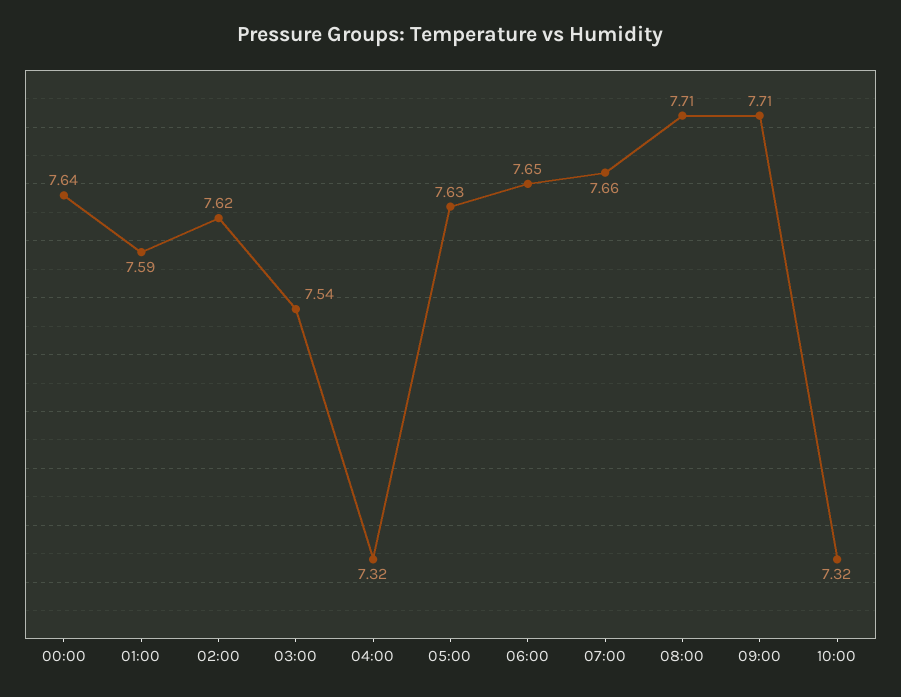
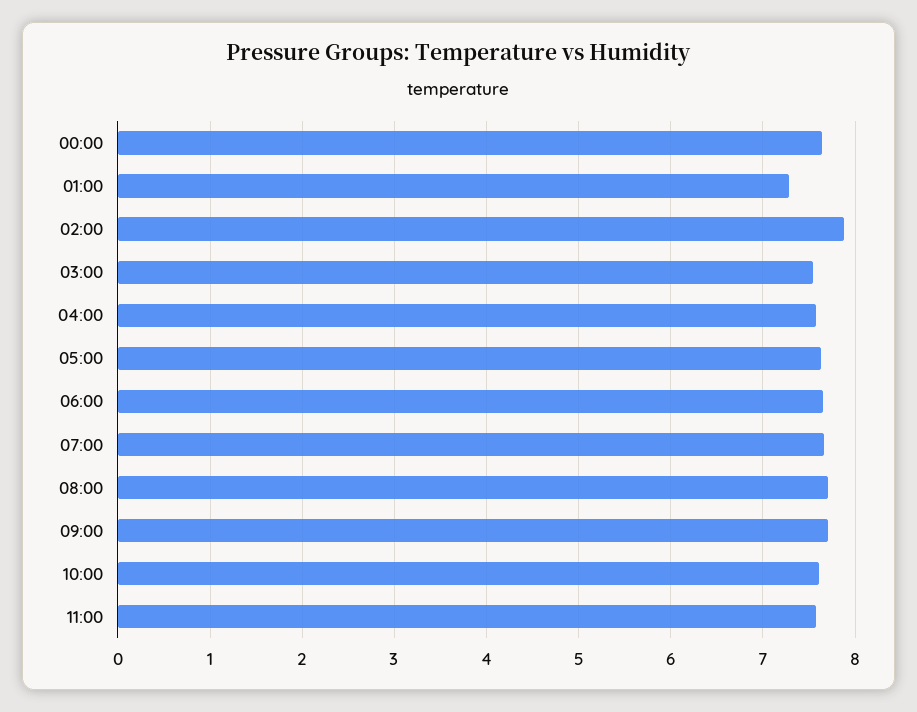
01:00: 7.59 -> 7.3
02:00: 7.62 -> 7.9
04:00: 7.32 -> 7.6
10:00: 7.32 -> 7.6
11:00: none -> 7.6

